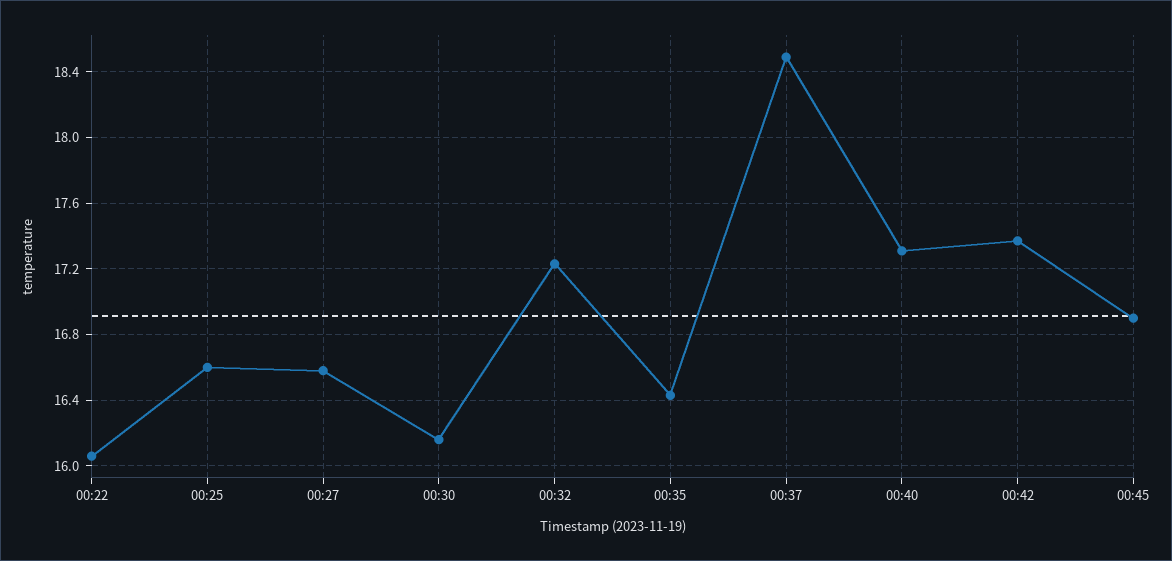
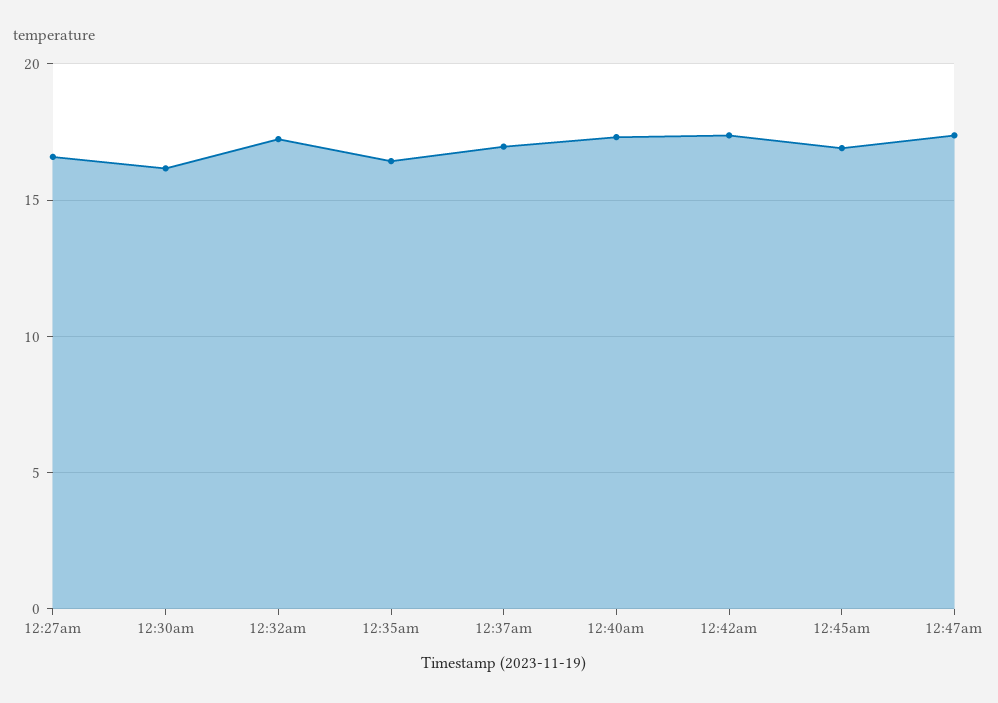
00:22: 16.05 -> none
00:25: 16.6 -> none
00:37: 18.5 -> 17
12:47am: none -> 17.5

